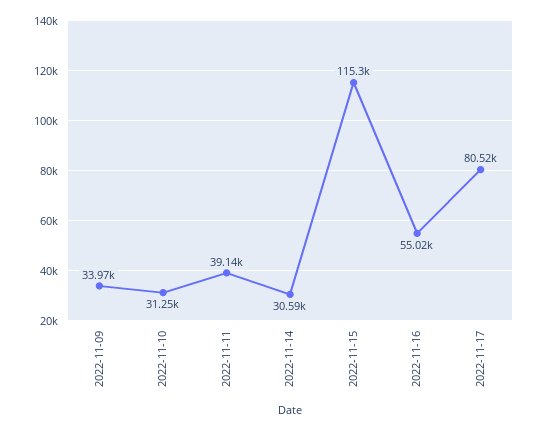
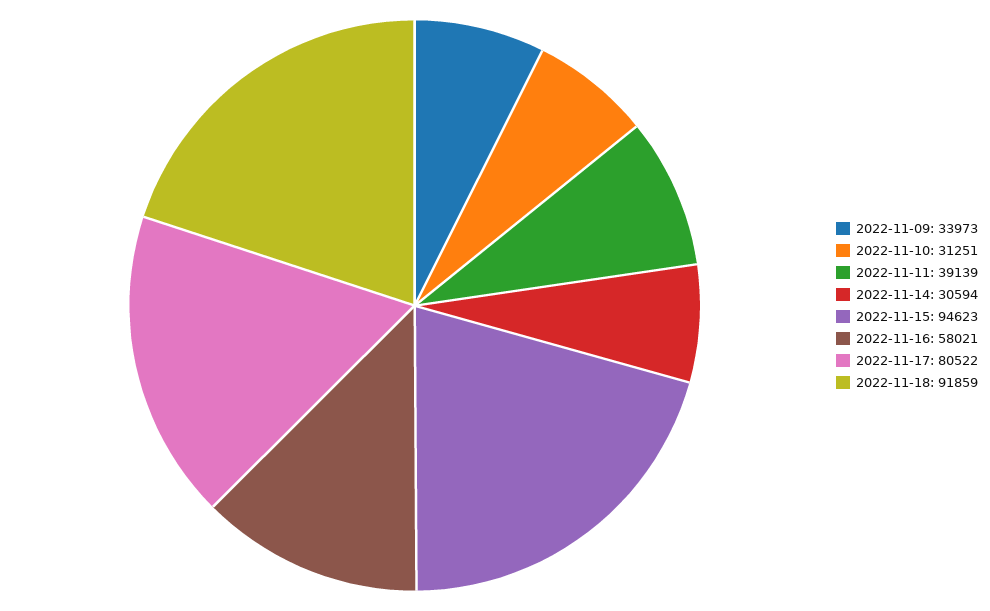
2022-11-15: 115300 -> 94623
2022-11-16: 55020 -> 58021
2022-11-18: none -> 91859

